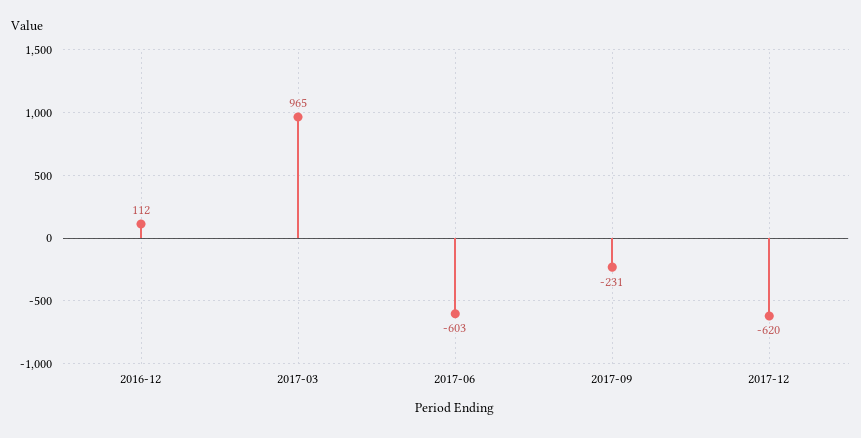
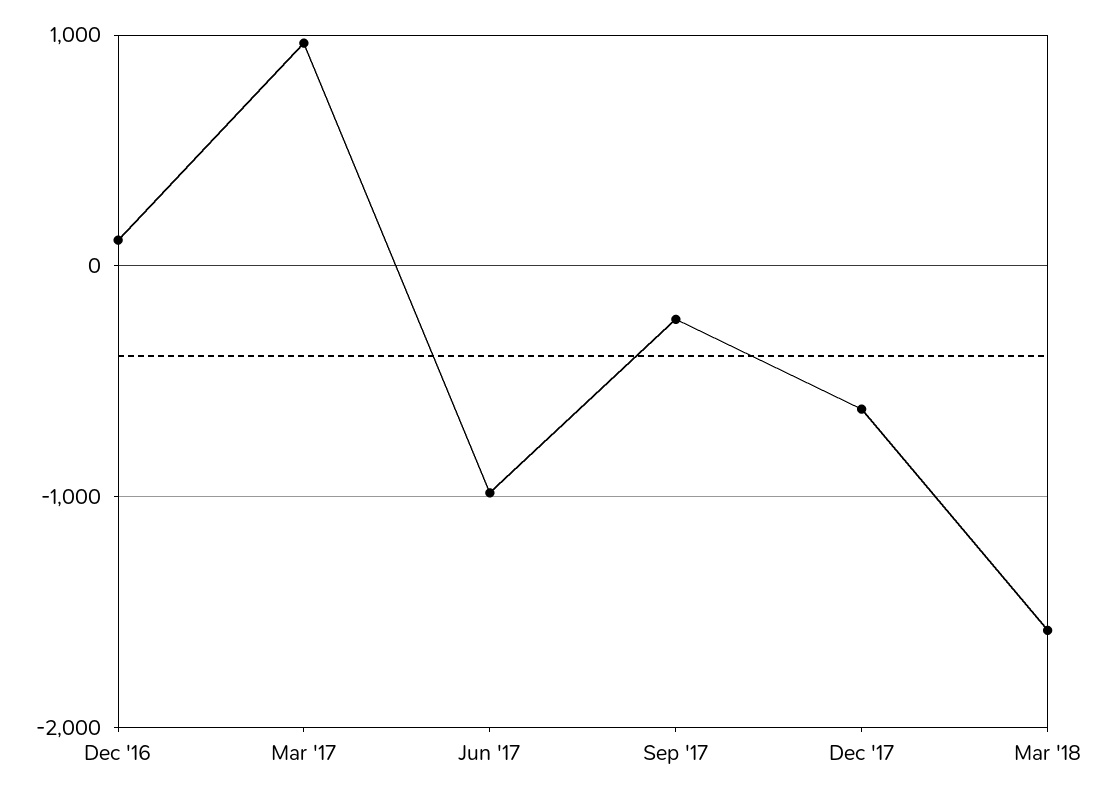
2017-06: -603 -> -1000
Mar '18: none -> -1600

